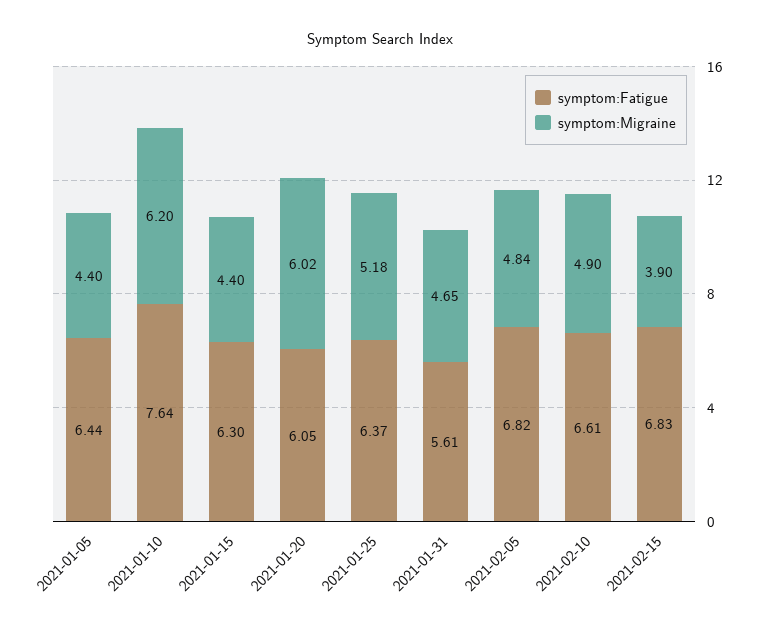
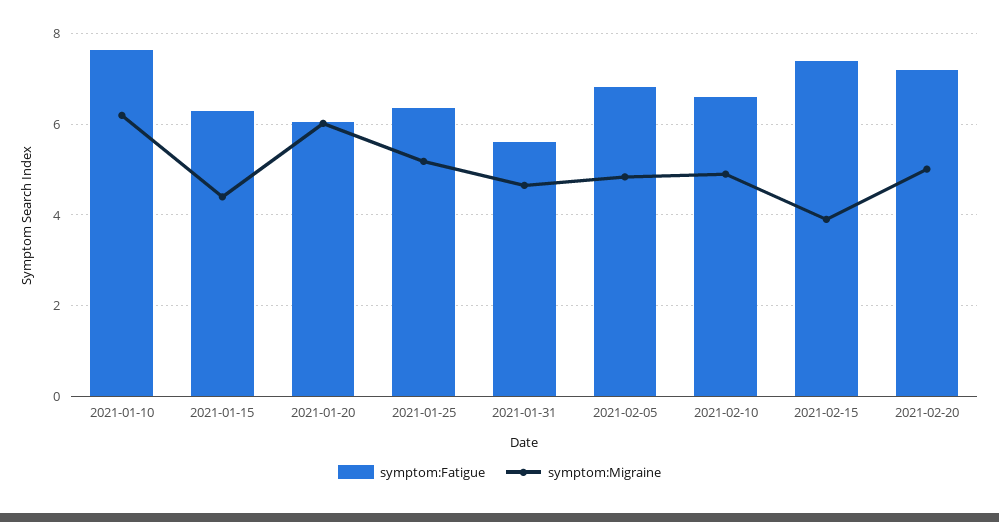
symptom:Fatigue, 2021-01-05: 6.44 -> none
symptom:Migraine, 2021-01-05: 4.4 -> none
symptom:Fatigue, 2021-02-15: 6.83 -> 7.4
symptom:Fatigue, 2021-02-20: none -> 7.2
symptom:Migraine, 2021-02-20: none -> 5

